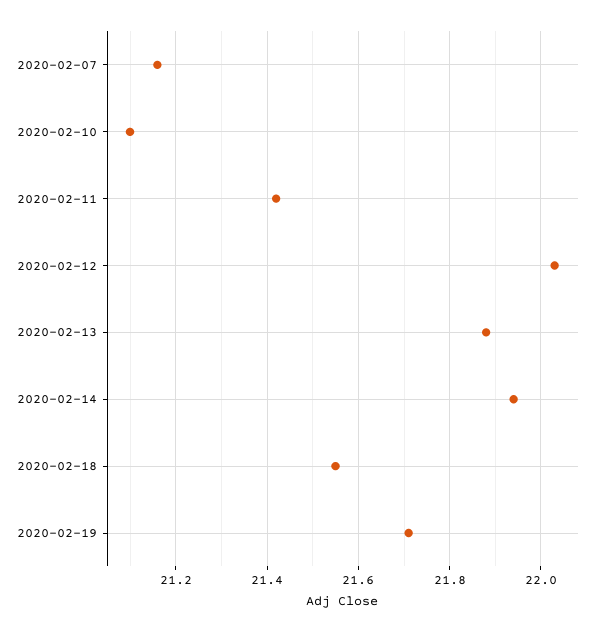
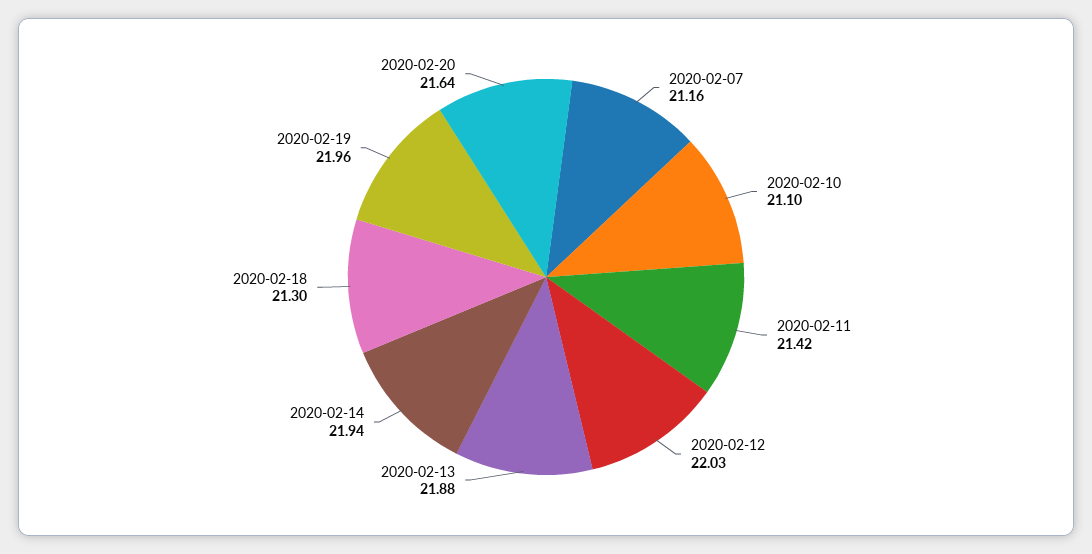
2020-02-18: 21.55 -> 21.3
2020-02-19: 21.7 -> 21.96
2020-02-20: none -> 21.64

